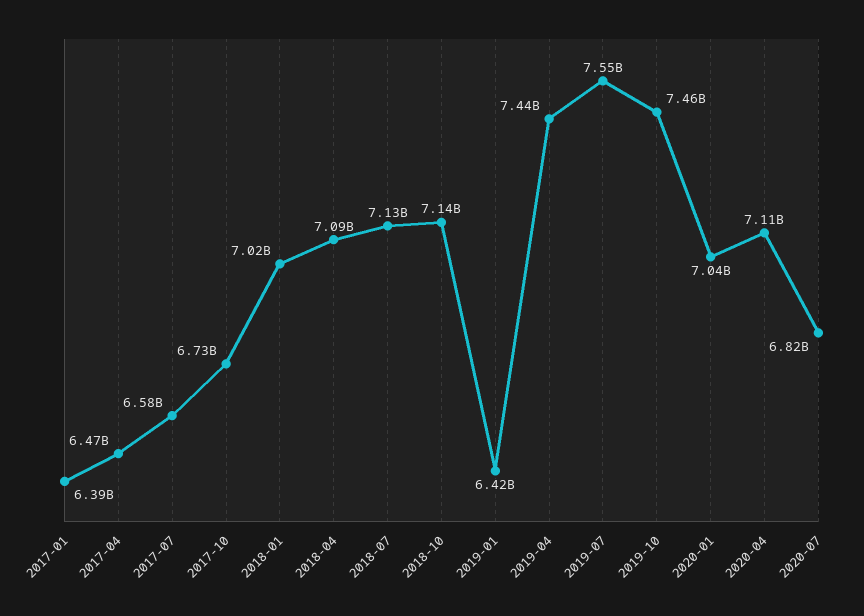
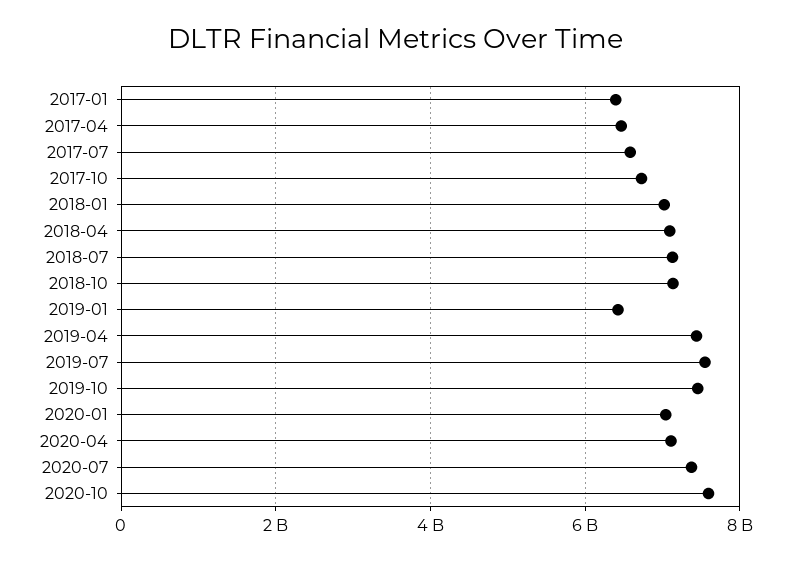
2020-07: 6820000000 -> 7400000000
2020-10: none -> 7600000000

